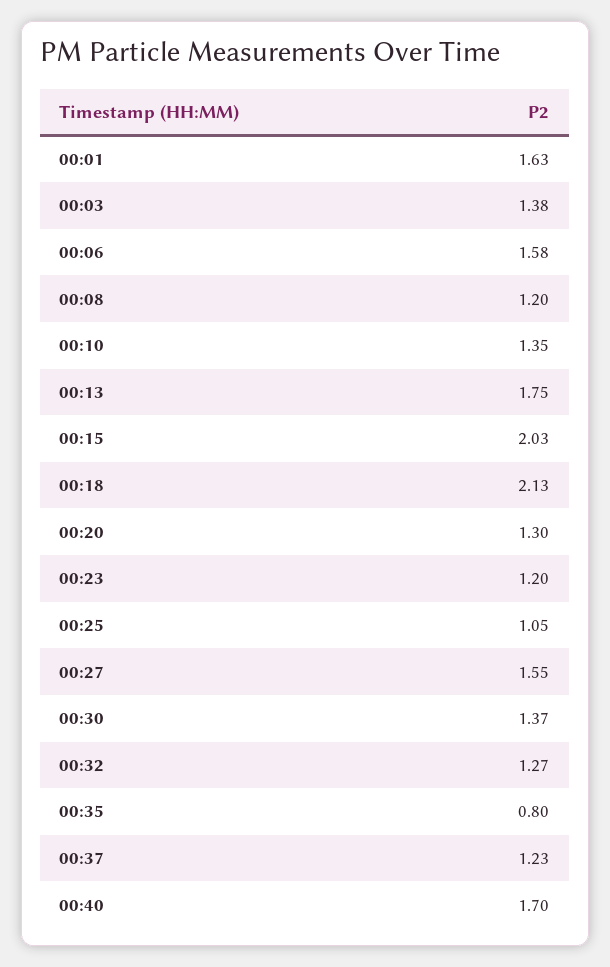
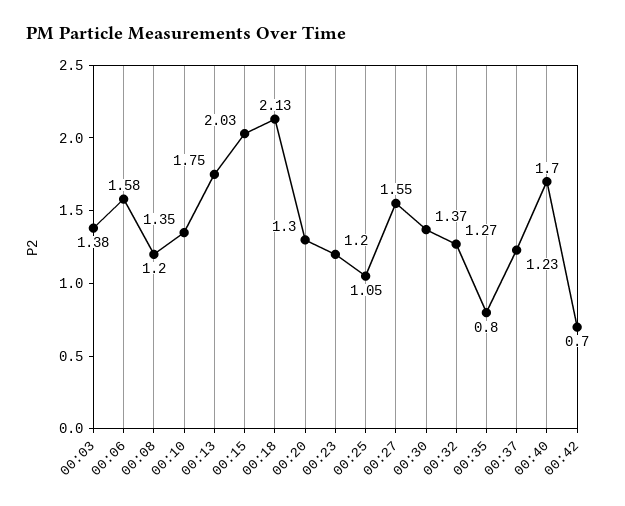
00:01: 1.63 -> none
00:42: none -> 0.7

